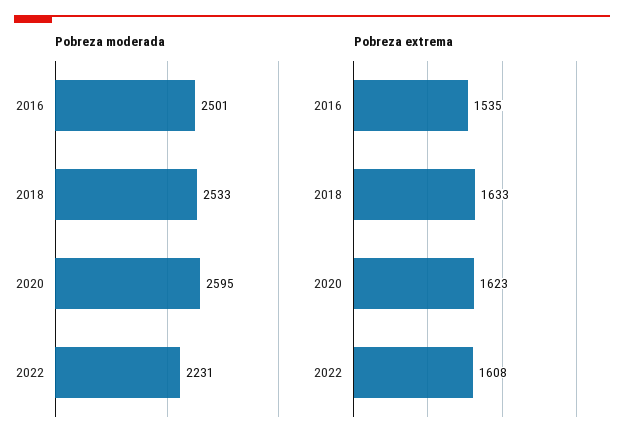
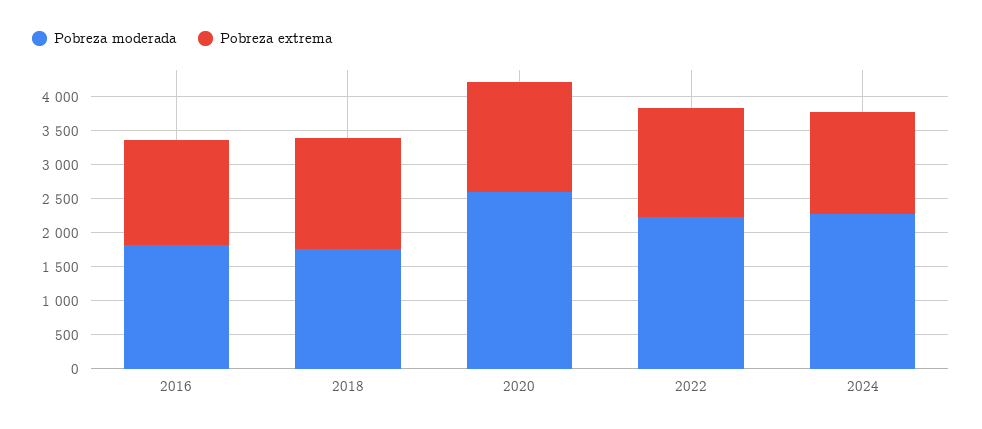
Pobreza moderada, 2016: 2501 -> 1750
Pobreza moderada, 2018: 2533 -> 1750
Pobreza moderada, 2024: none -> 2250
Pobreza extrema, 2024: none -> 1500

